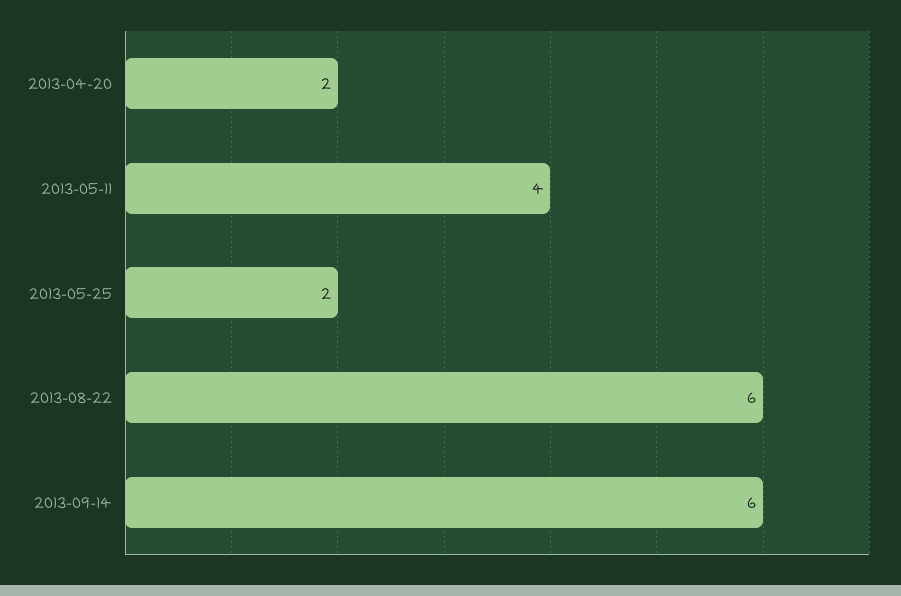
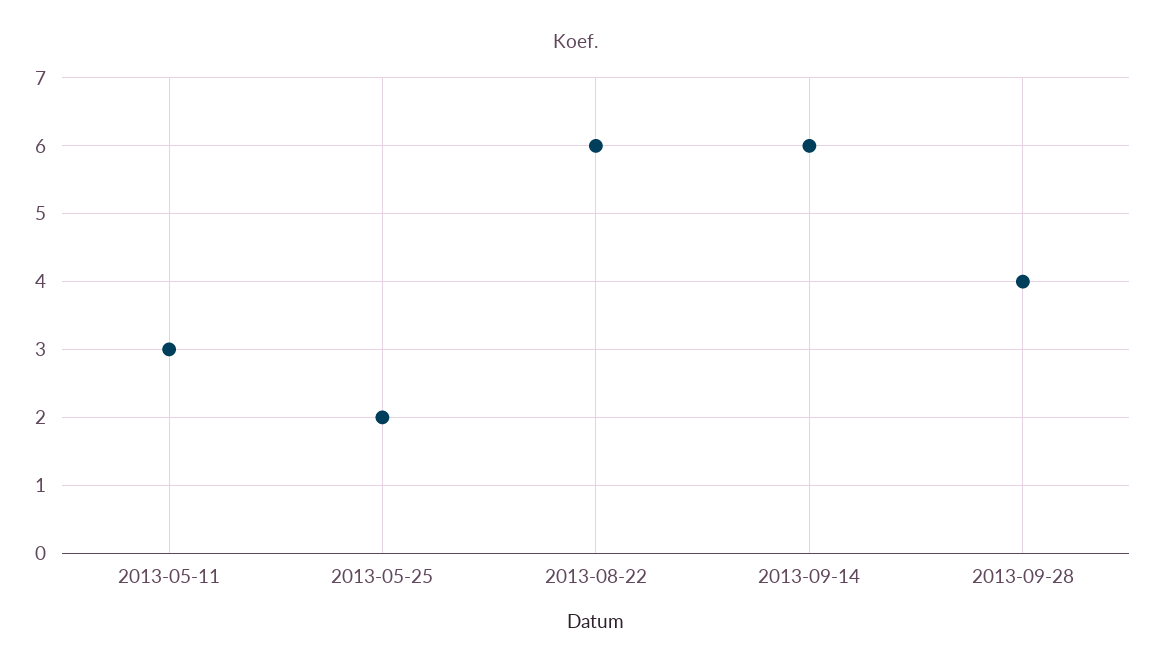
2013-04-20: 2 -> none
2013-05-11: 4 -> 3
2013-09-28: none -> 4

